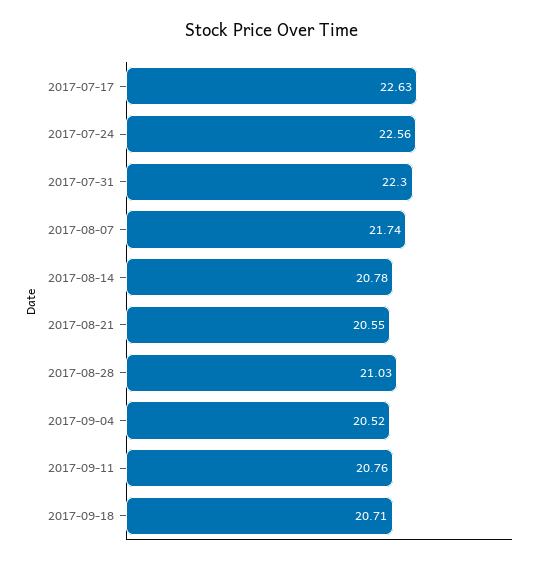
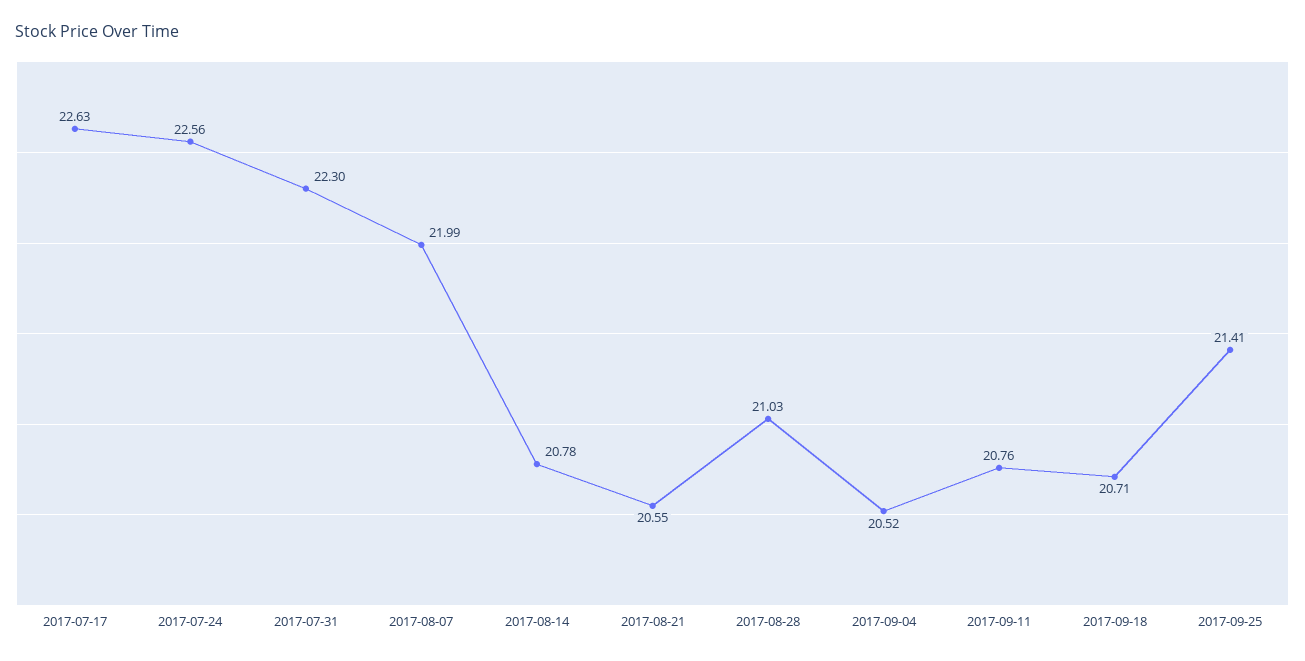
2017-08-07: 21.74 -> 21.99
2017-09-25: none -> 21.41

